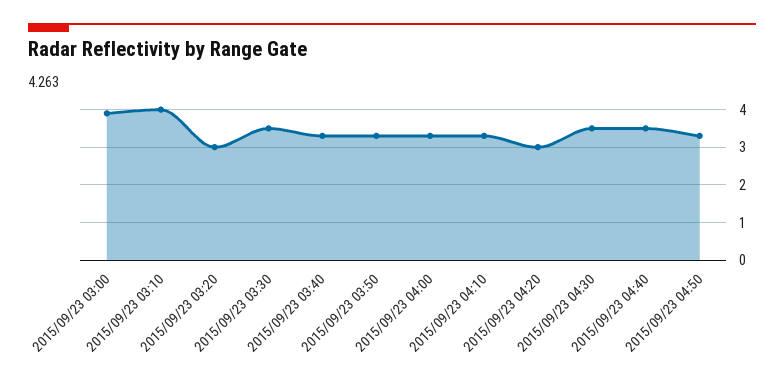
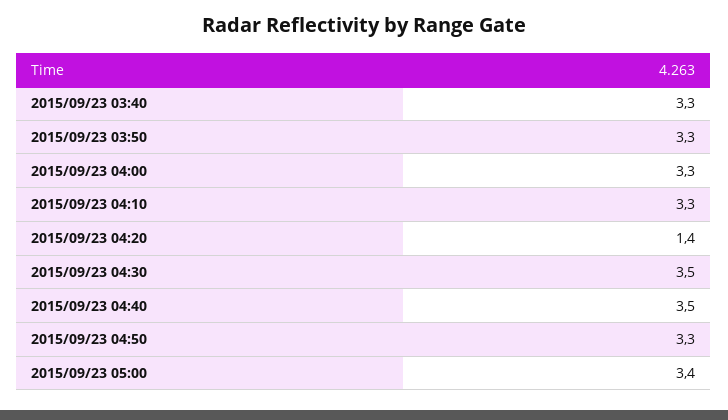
2015/09/23 03:00: 4 -> none
2015/09/23 03:10: 4 -> none
2015/09/23 03:20: 3 -> none
2015/09/23 03:30: 3.5 -> none
2015/09/23 04:20: 3 -> 1.4
2015/09/23 05:00: none -> 3.4

